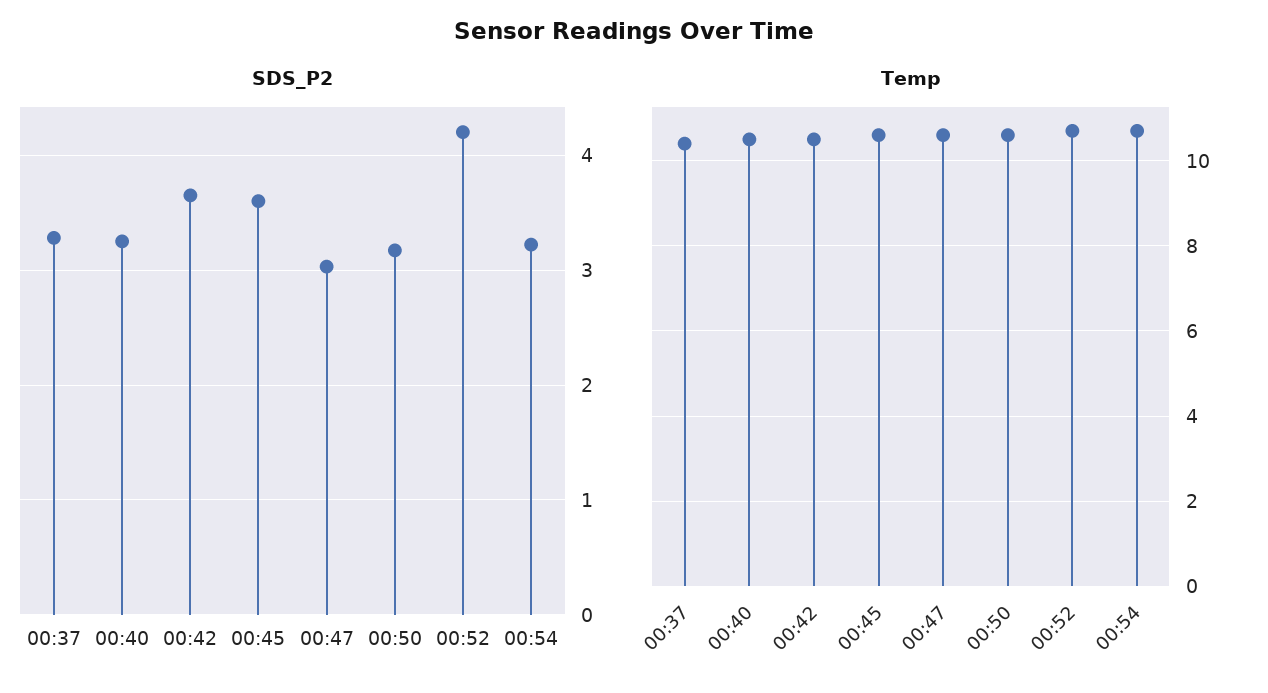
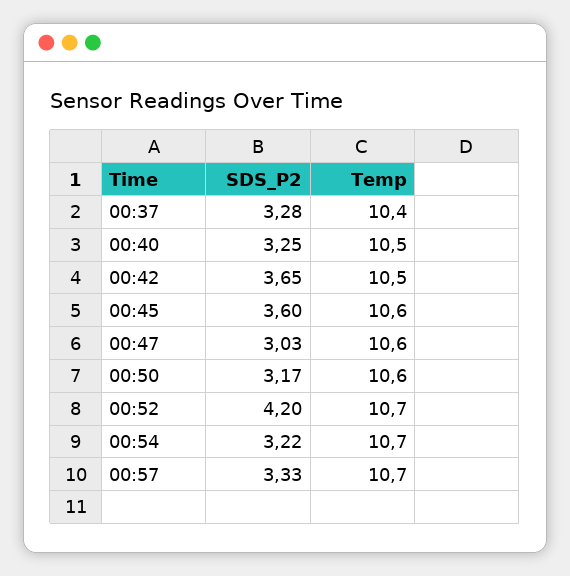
SDS_P2, 00:57: none -> 3.33
Temp, 00:57: none -> 10.7

